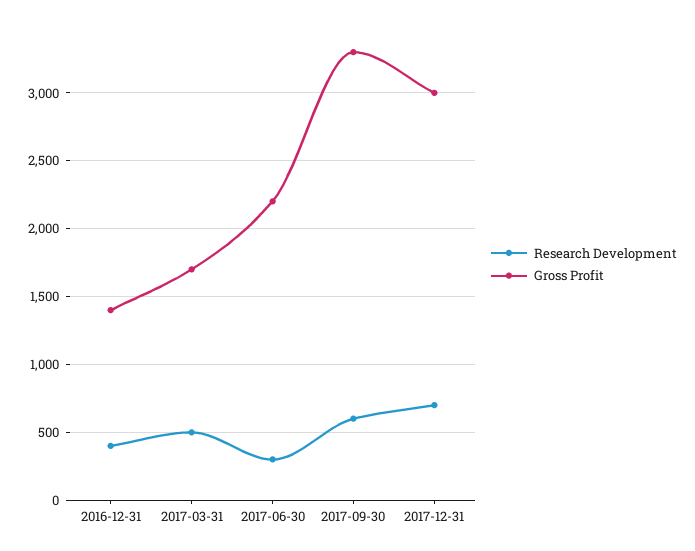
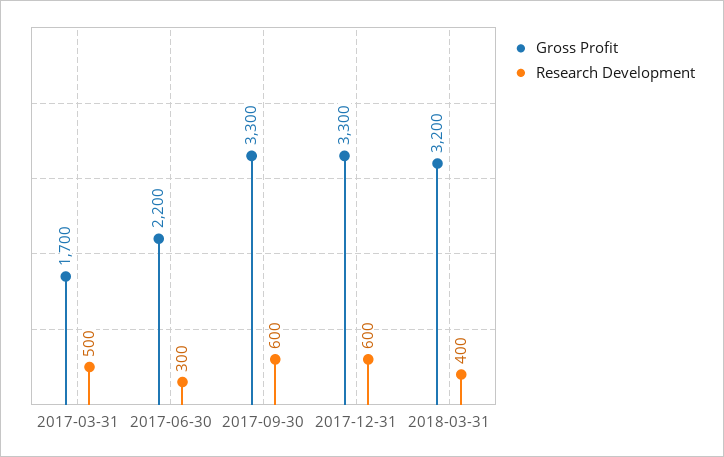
Research Development, 2016-12-31: 400 -> none
Gross Profit, 2016-12-31: 1400 -> none
Research Development, 2017-12-31: 700 -> 600
Gross Profit, 2017-12-31: 3000 -> 3300
Gross Profit, 2018-03-31: none -> 3200
Research Development, 2018-03-31: none -> 400

